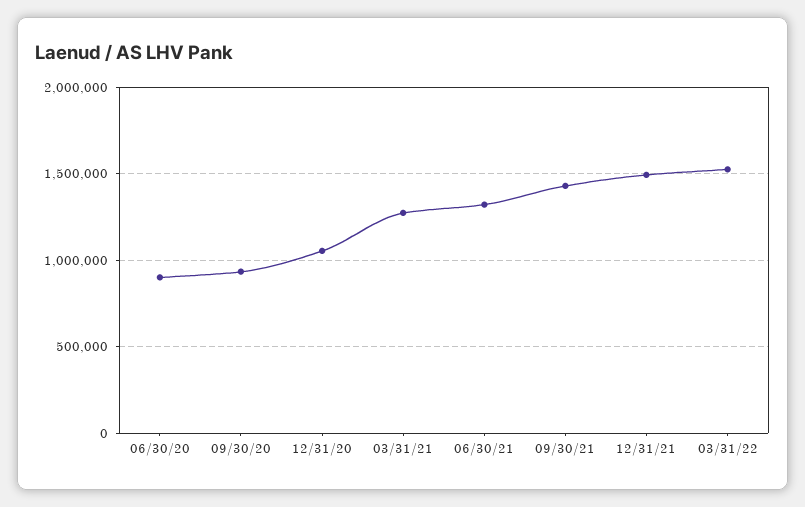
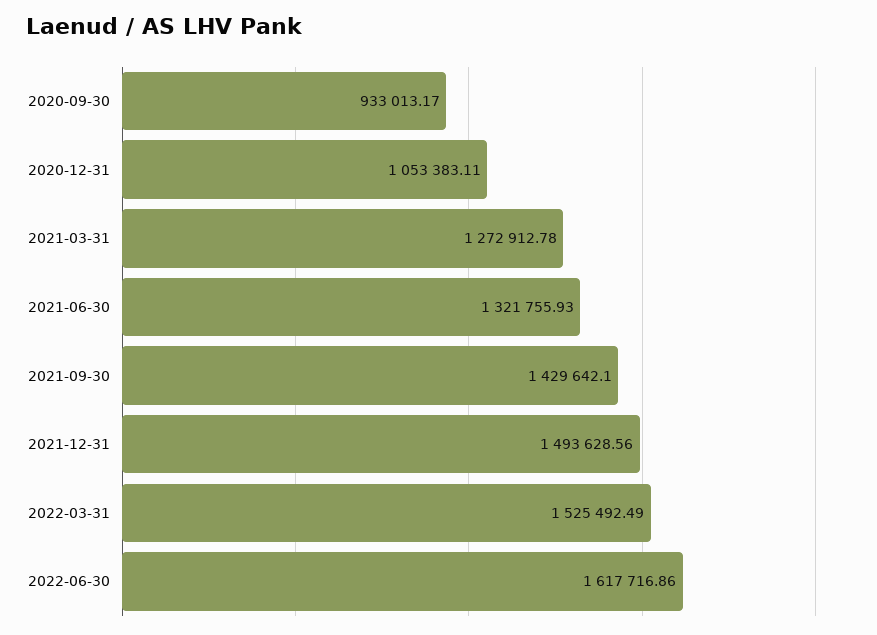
06/30/20: 900000 -> none
2022-06-30: none -> 1617716.86

